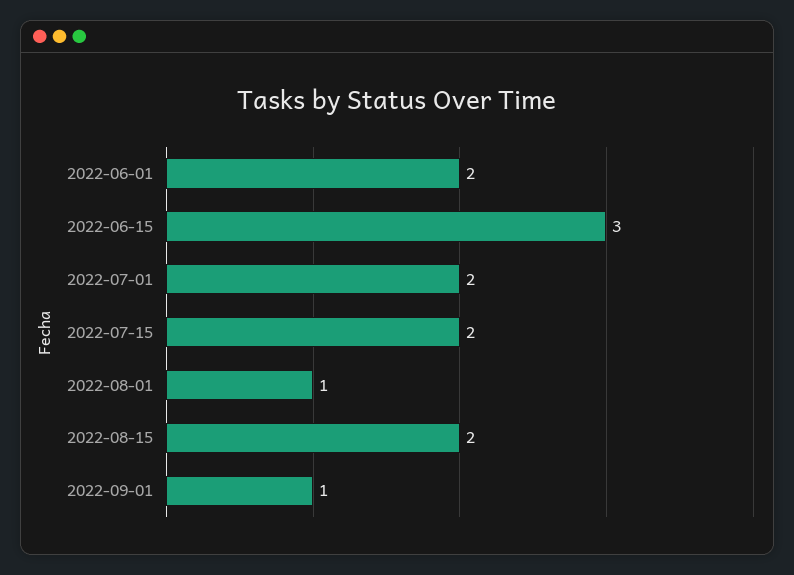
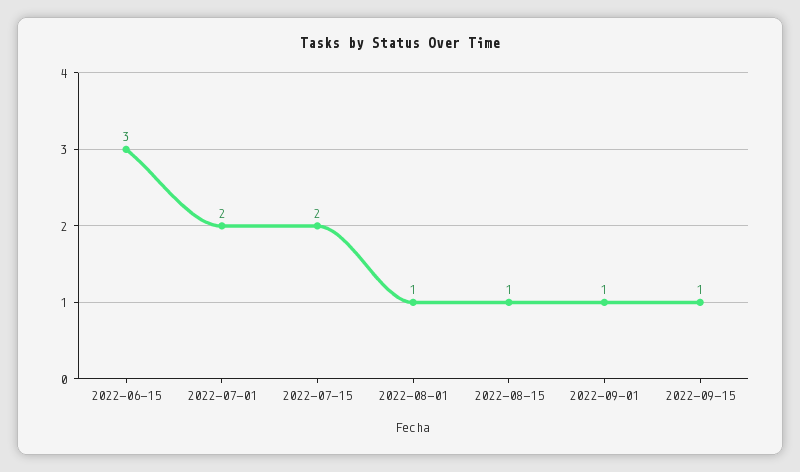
2022-06-01: 2 -> none
2022-08-15: 2 -> 1
2022-09-15: none -> 1

